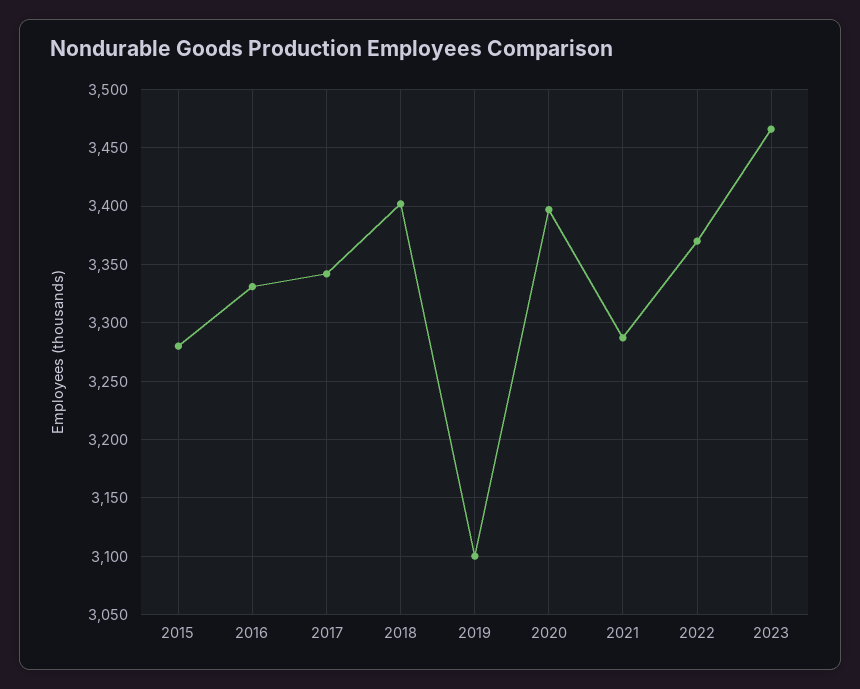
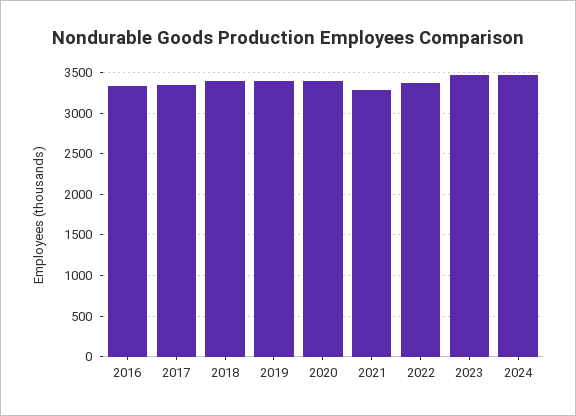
2015: 3280 -> none
2019: 3100 -> 3400
2024: none -> 3500

